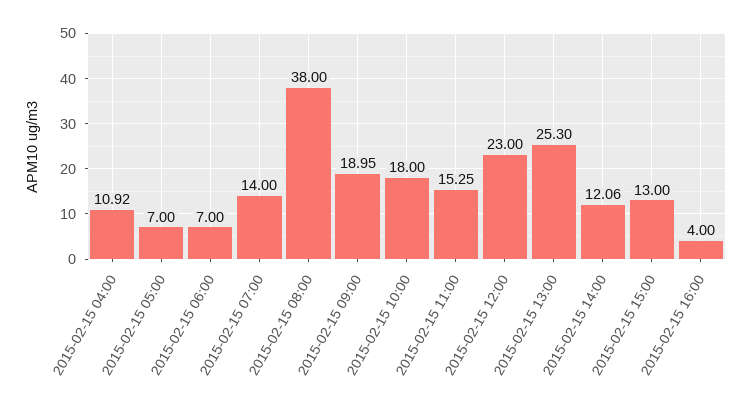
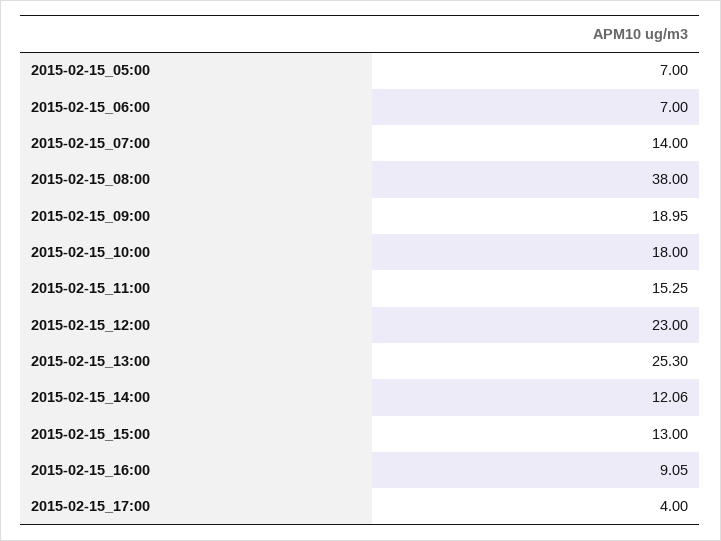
2015-02-15 04:00: 10.92 -> none
2015-02-15 16:00: 4 -> 9.05
2015-02-15_17:00: none -> 4

